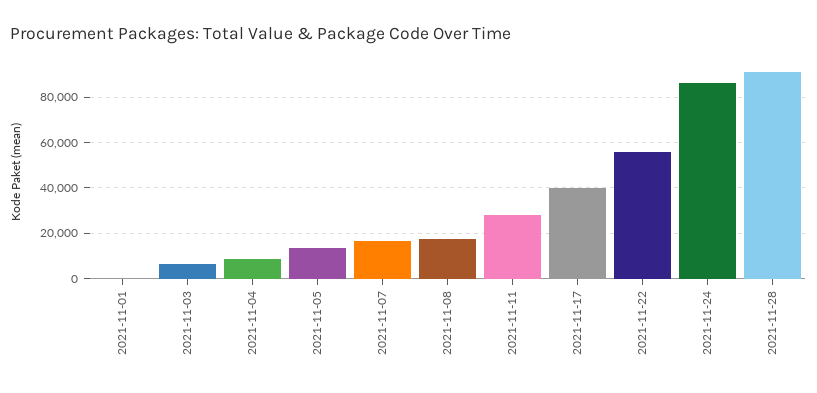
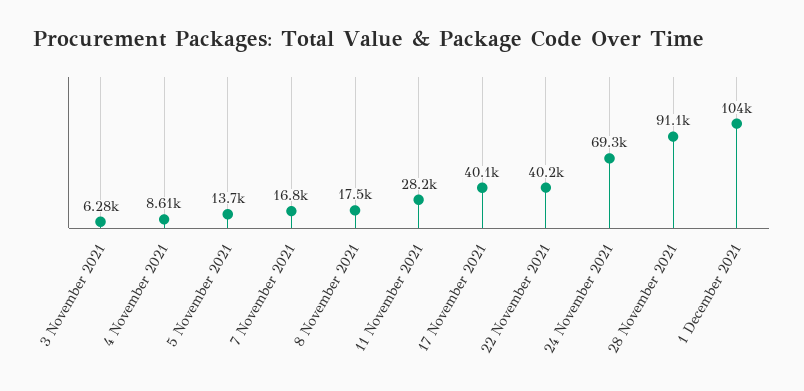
2021-11-01: 0 -> none
2021-11-22: 55000 -> 40200
2021-11-24: 85000 -> 69300
1 December 2021: none -> 104000

